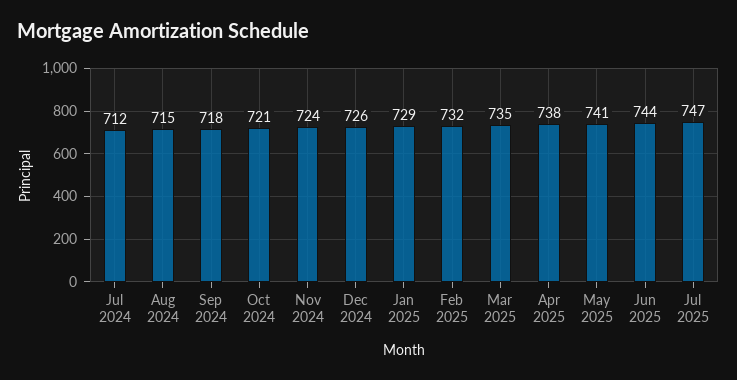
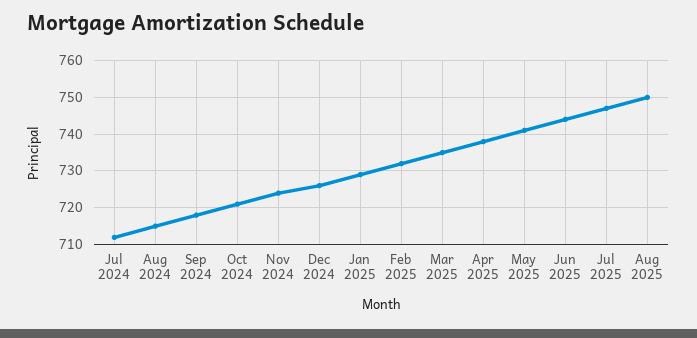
Aug 2025: none -> 750

